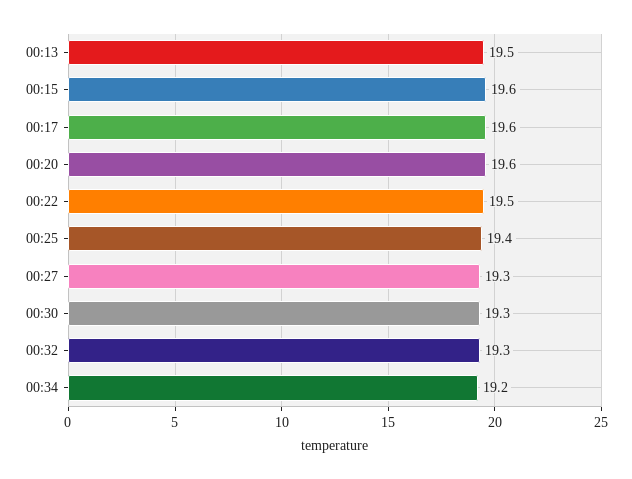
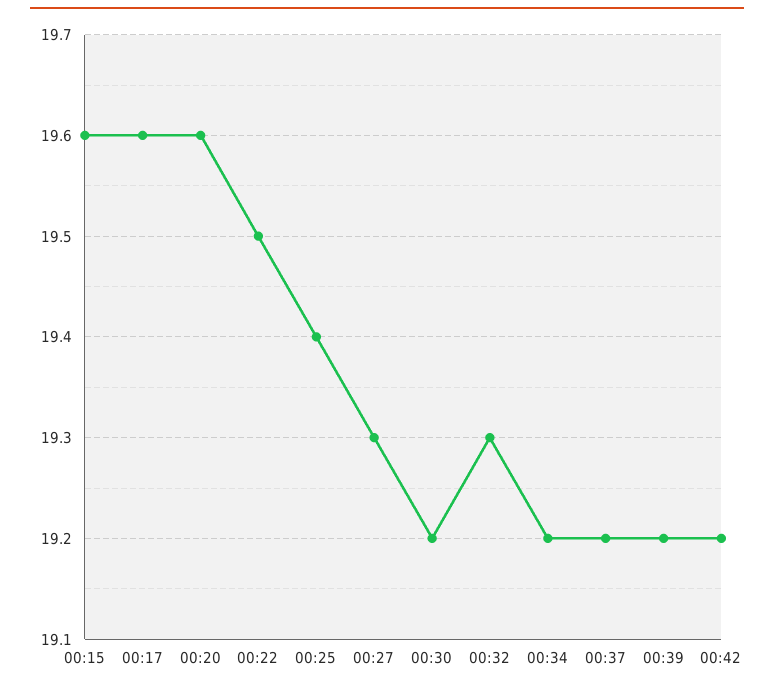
00:13: 19.5 -> none
00:30: 19.3 -> 19.2
00:37: none -> 19.2
00:39: none -> 19.2
00:42: none -> 19.2

